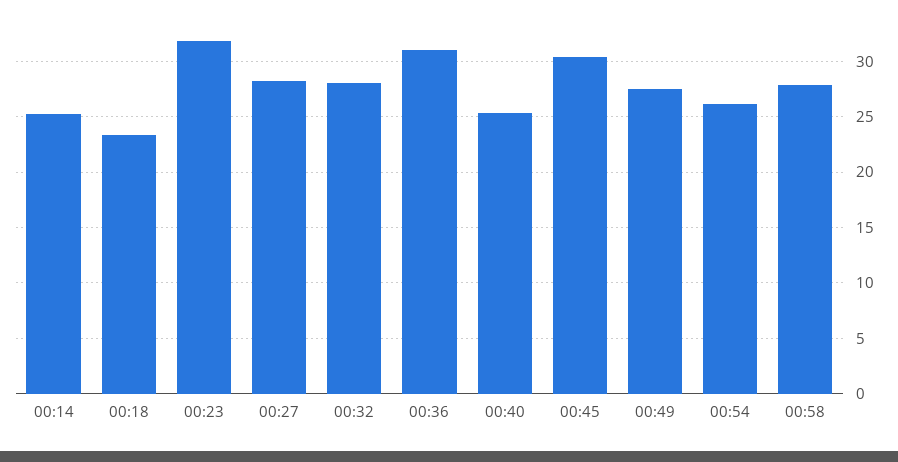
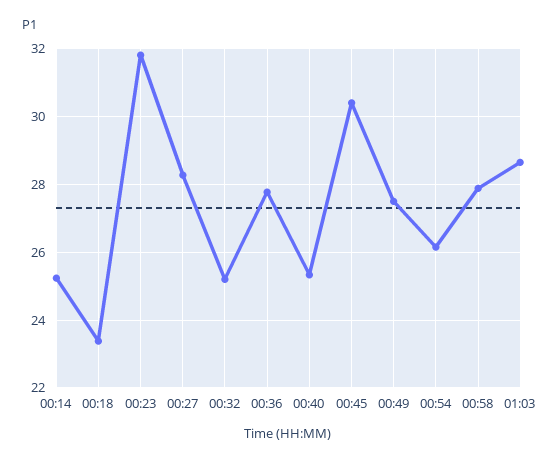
00:32: 28 -> 25.2
00:36: 31 -> 27.8
01:03: none -> 28.6

